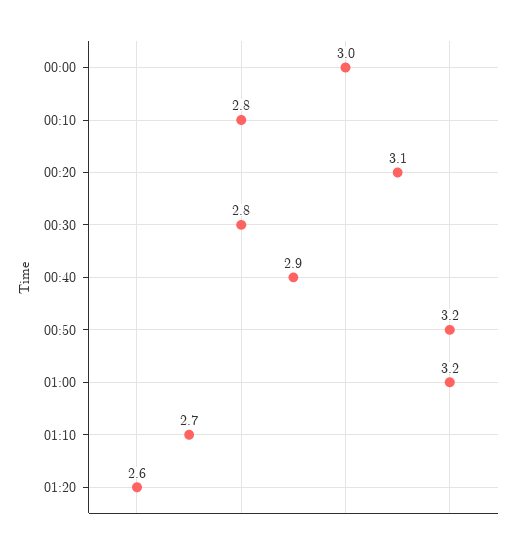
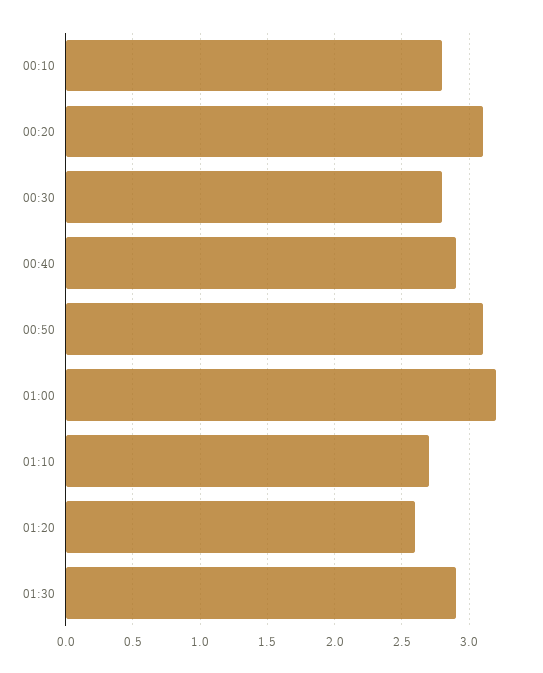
00:00: 3 -> none
00:50: 3.2 -> 3.1
01:30: none -> 2.9

